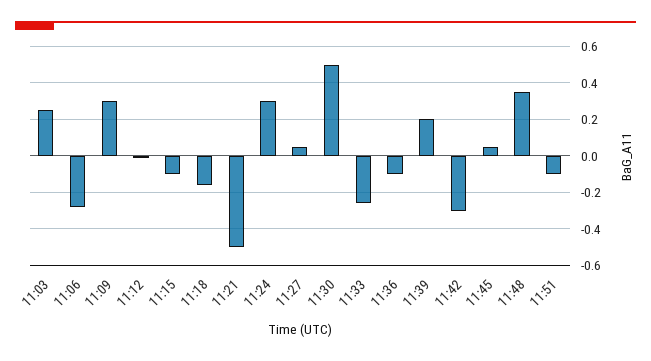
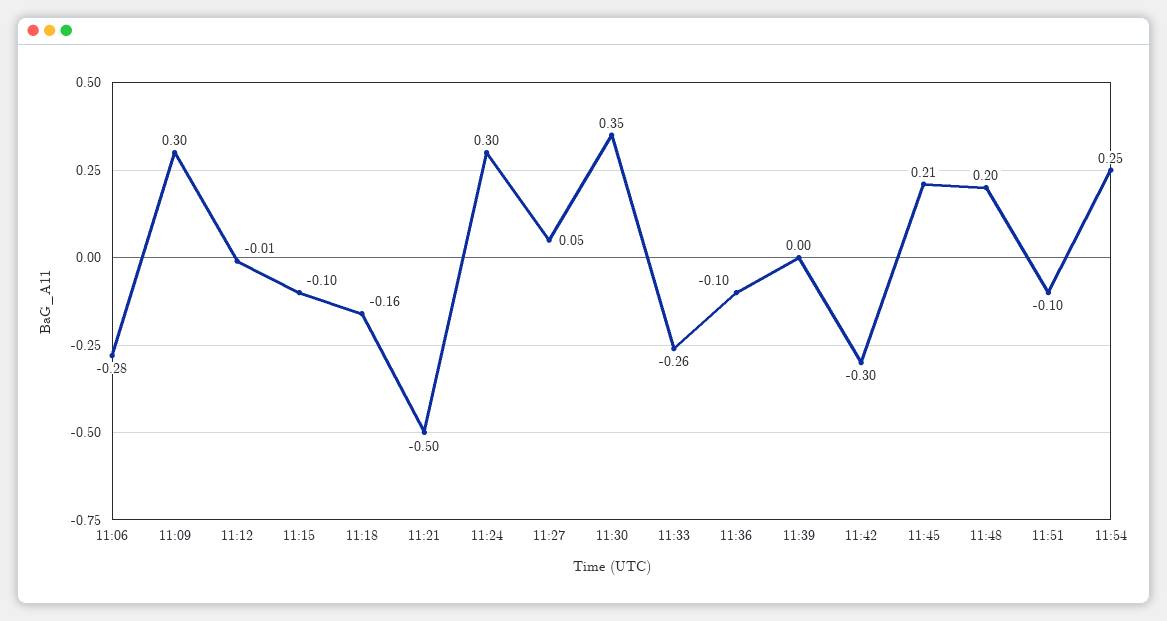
11:03: 0.25 -> none
11:30: 0.5 -> 0.35
11:39: 0.2 -> 0
11:45: 0.05 -> 0.21
11:48: 0.35 -> 0.2
11:54: none -> 0.25

